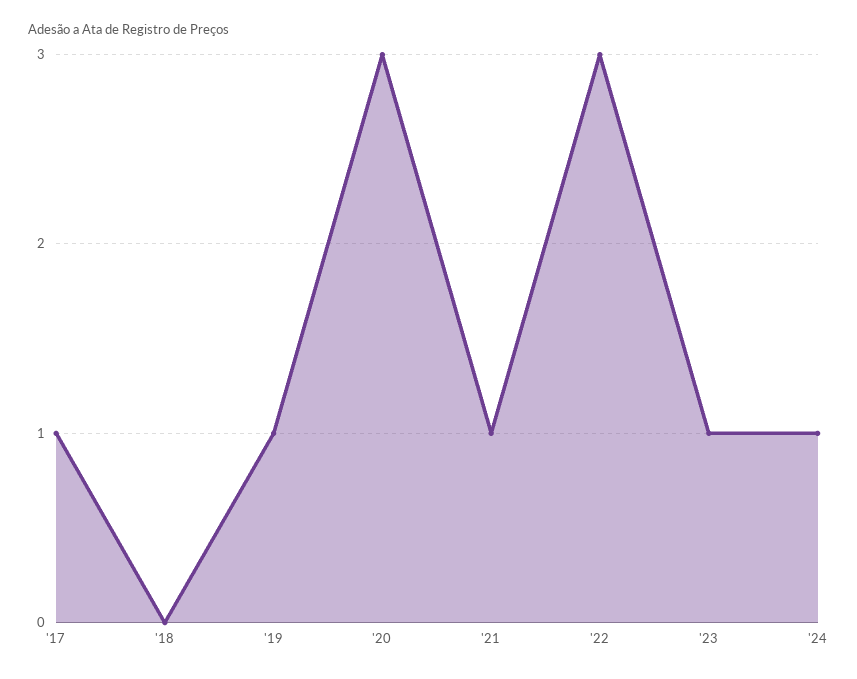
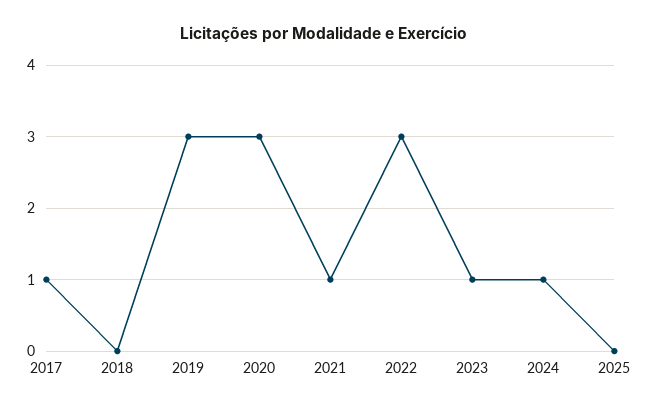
'19: 1 -> 3
2025: none -> 0

